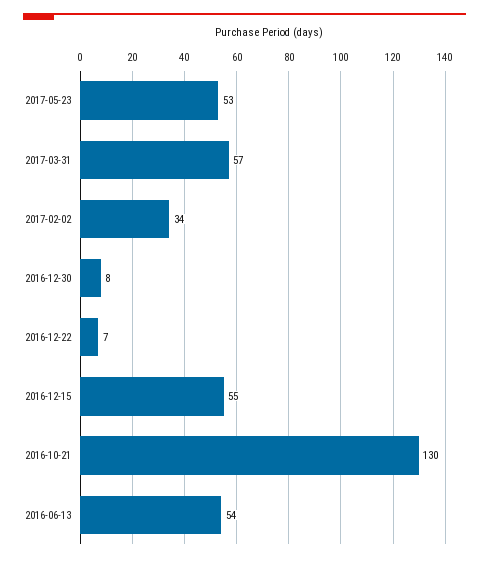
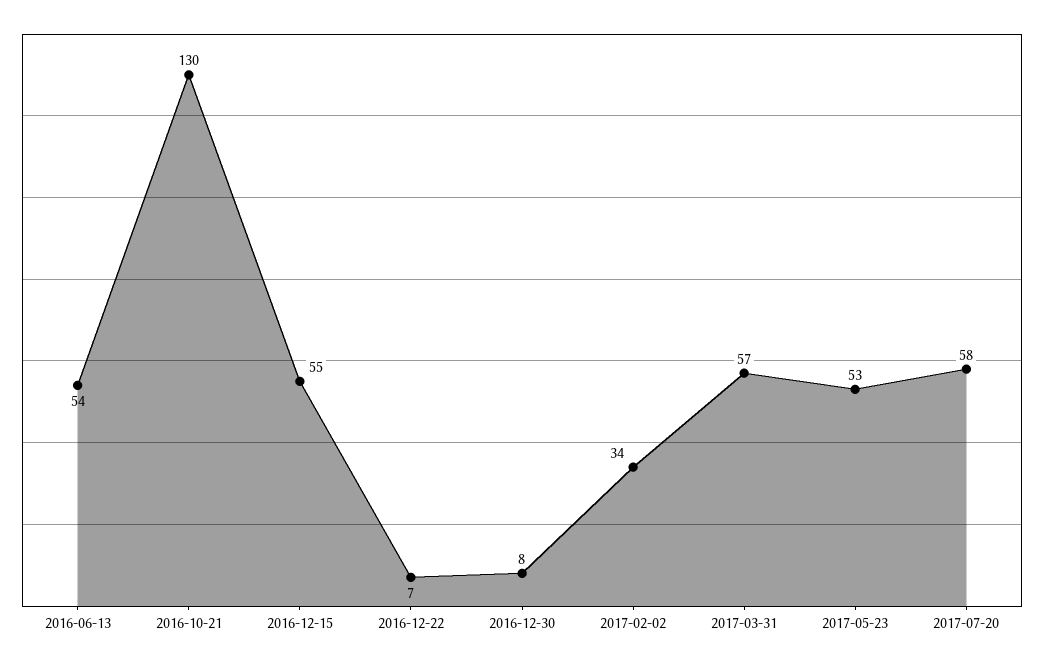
2017-07-20: none -> 58

